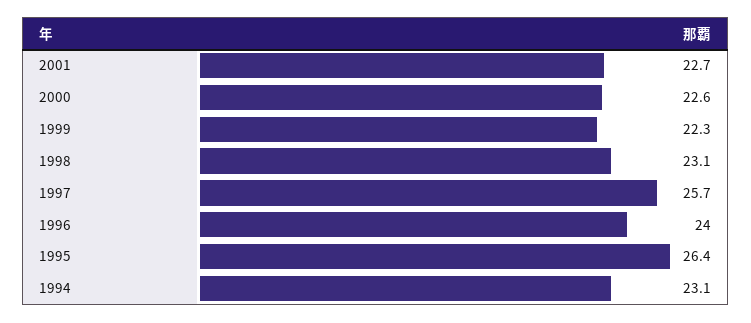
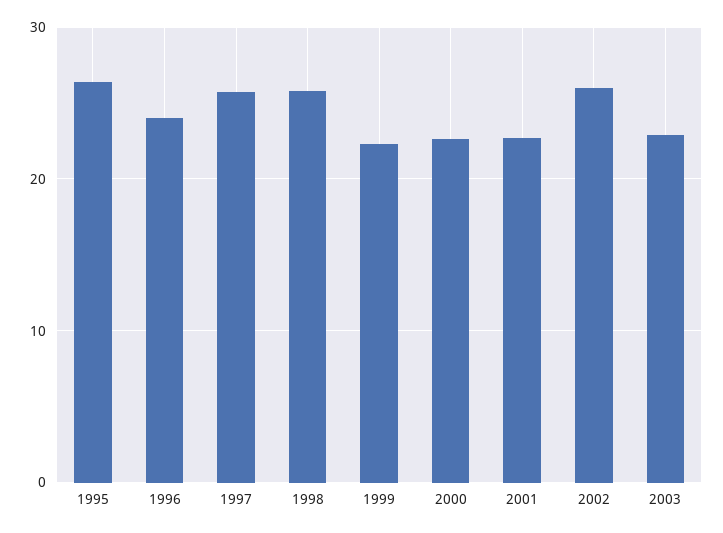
1998: 23.1 -> 26
1994: 23.1 -> none
2002: none -> 26
2003: none -> 23

